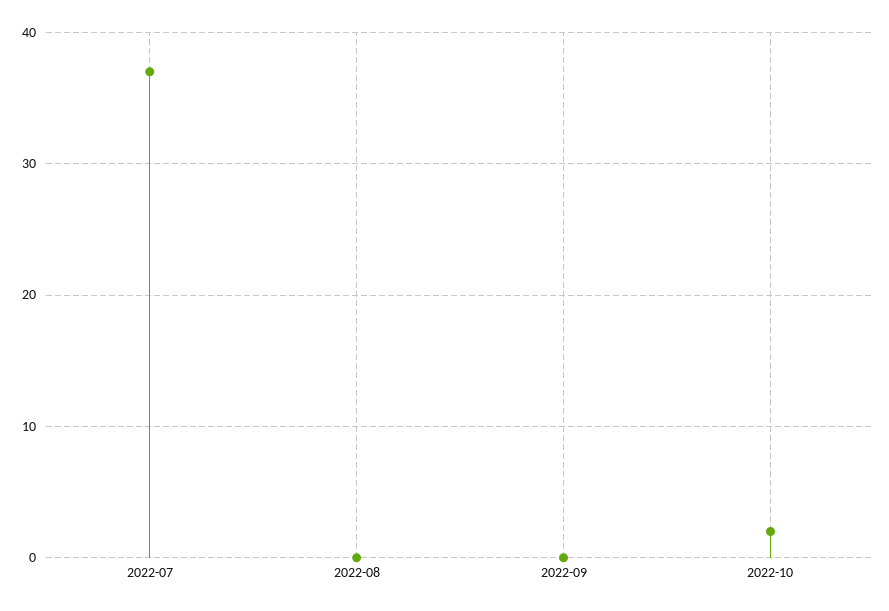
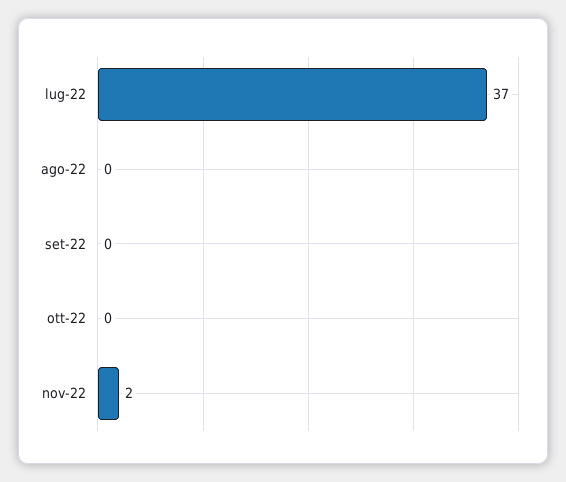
2022-10: 2 -> 0
nov-22: none -> 2

